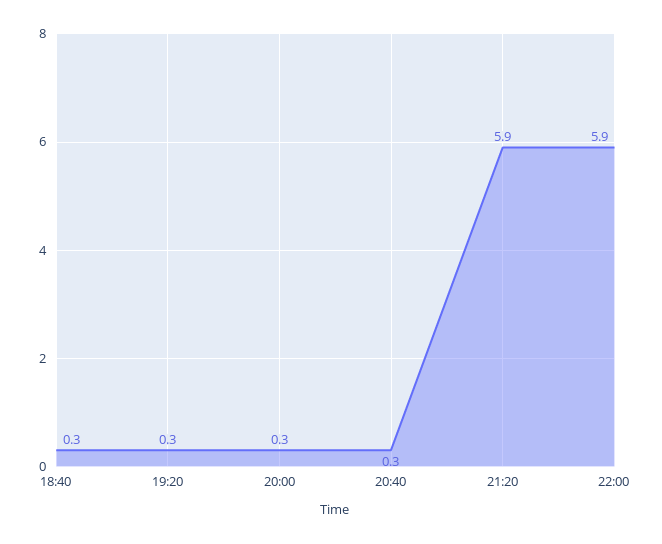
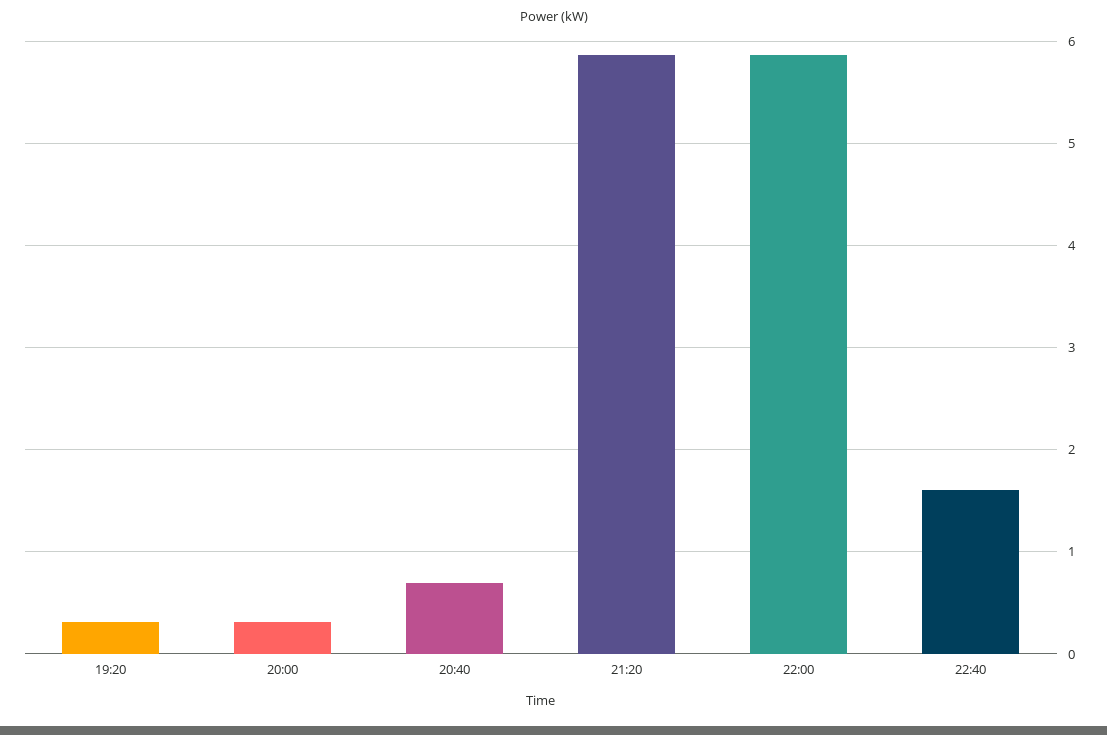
18:40: 0.3 -> none
20:40: 0.3 -> 0.7
22:40: none -> 1.6

